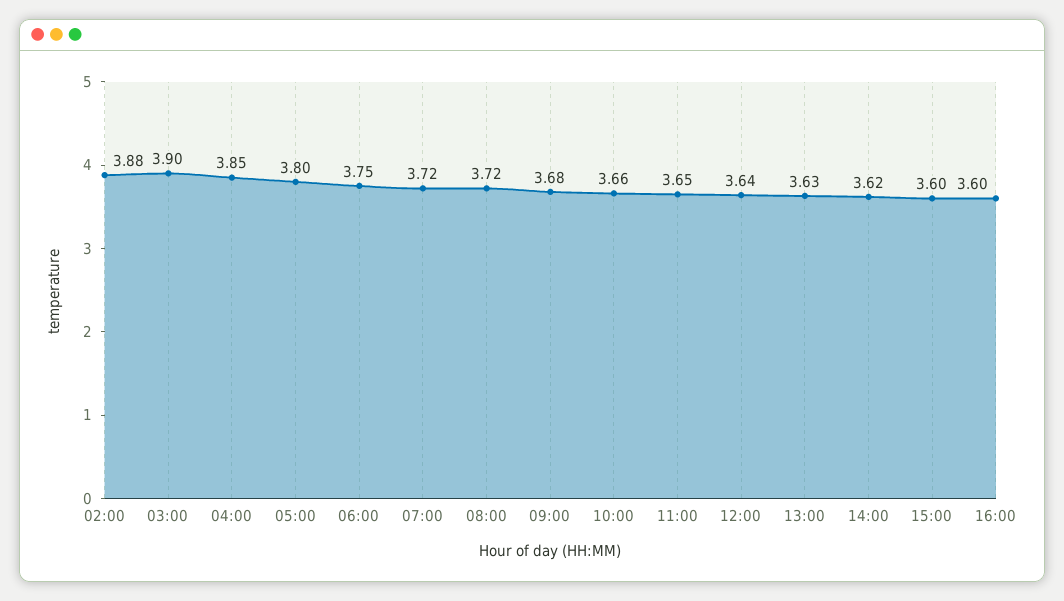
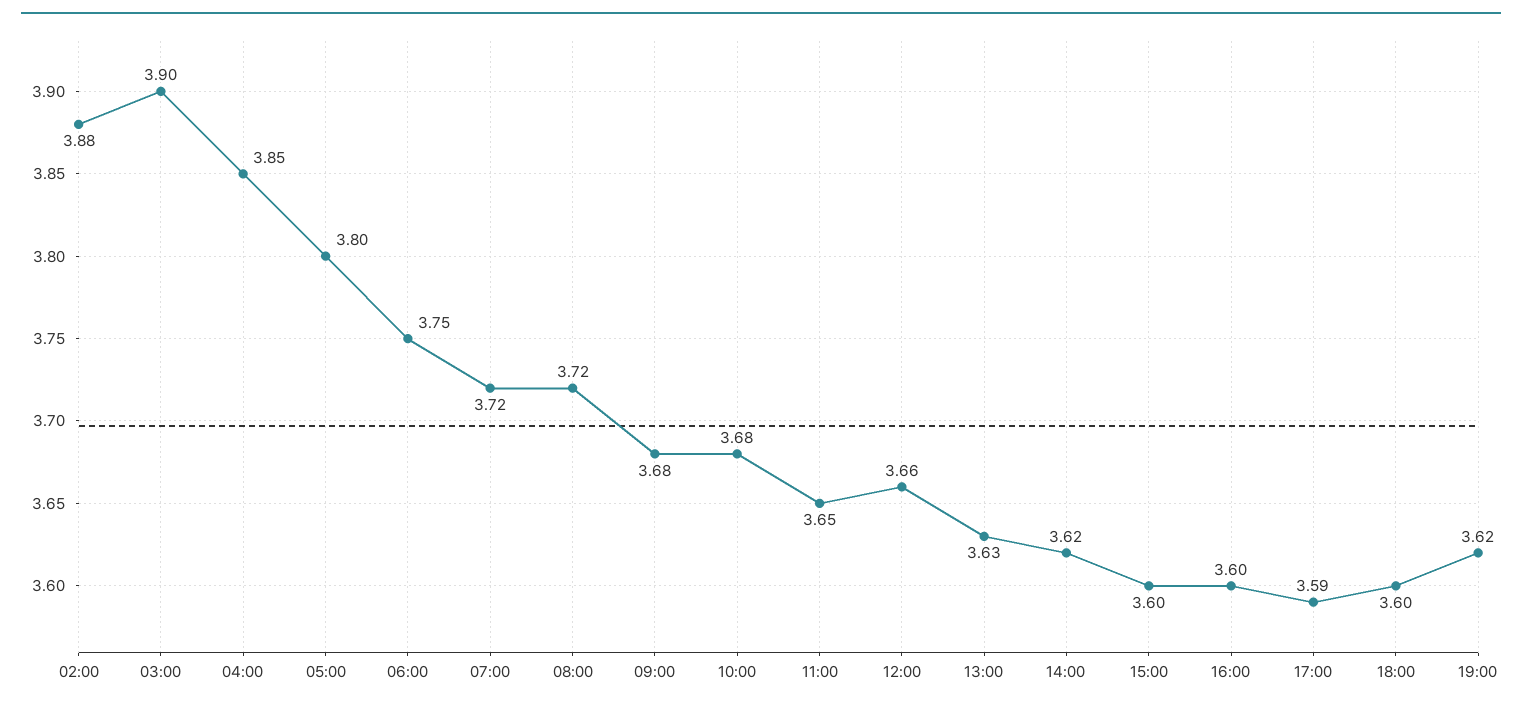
10:00: 3.66 -> 3.68
12:00: 3.64 -> 3.66
17:00: none -> 3.59
18:00: none -> 3.6
19:00: none -> 3.62

